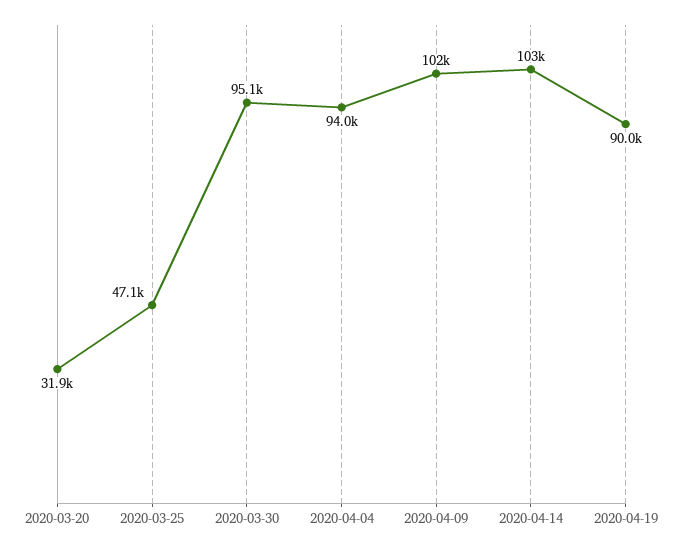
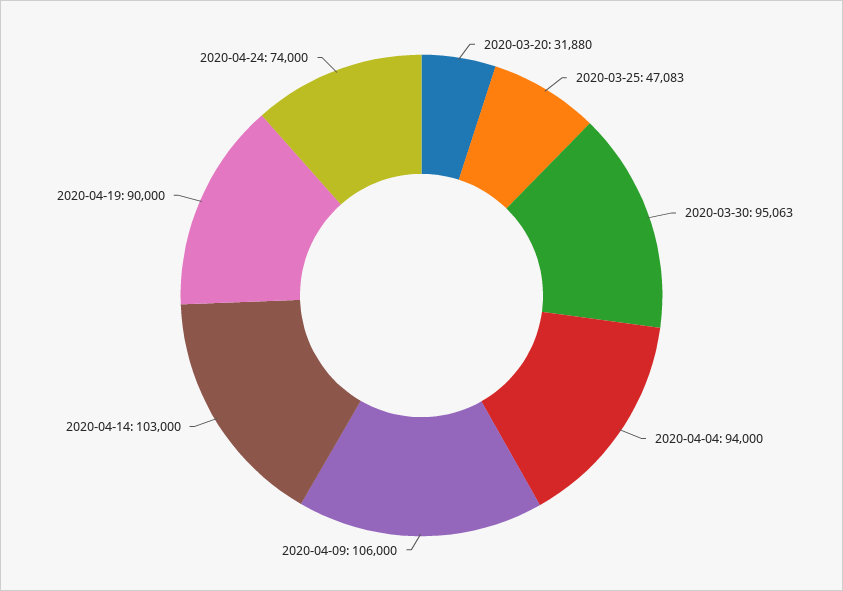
2020-04-09: 102000 -> 106000
2020-04-24: none -> 74000

